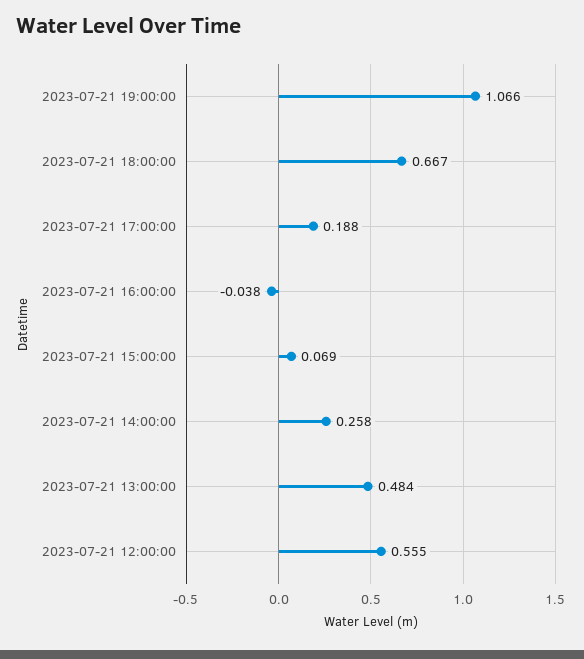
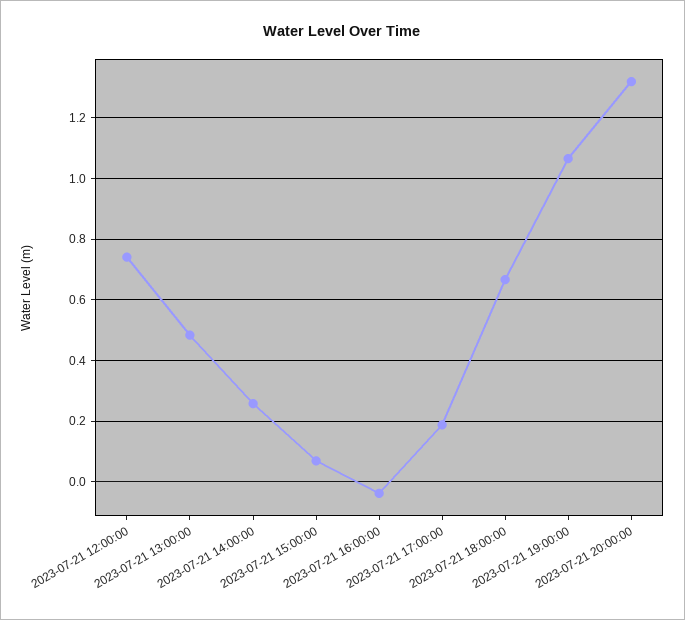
2023-07-21 12:00:00: 0.555 -> 0.74
2023-07-21 20:00:00: none -> 1.32

